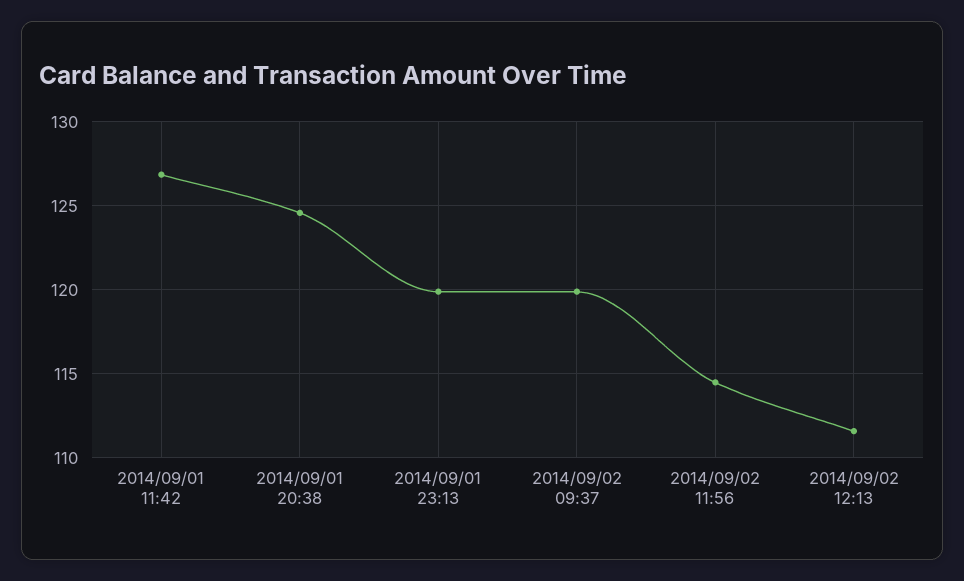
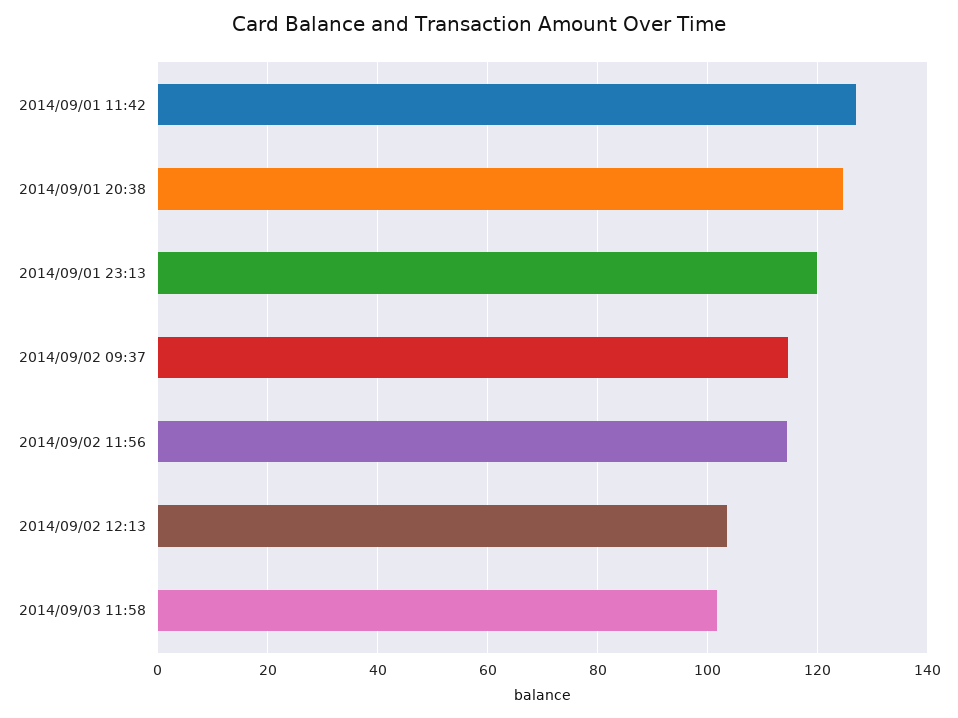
2014/09/02 09:37: 120 -> 114
2014/09/02 12:13: 111.5 -> 104
2014/09/03 11:58: none -> 102

